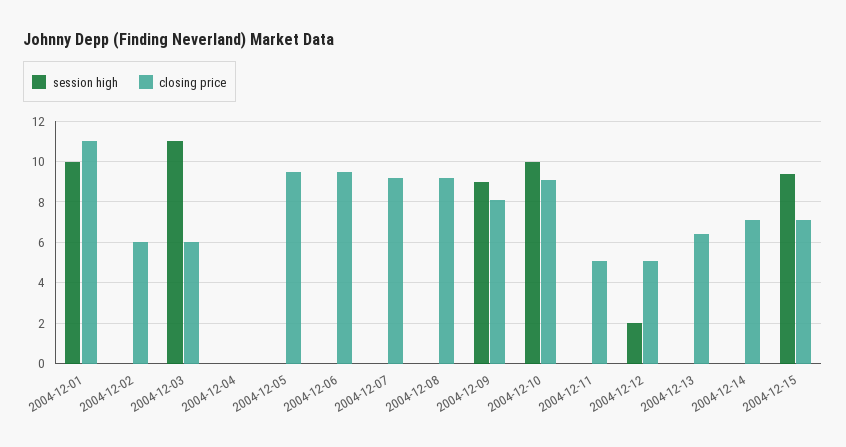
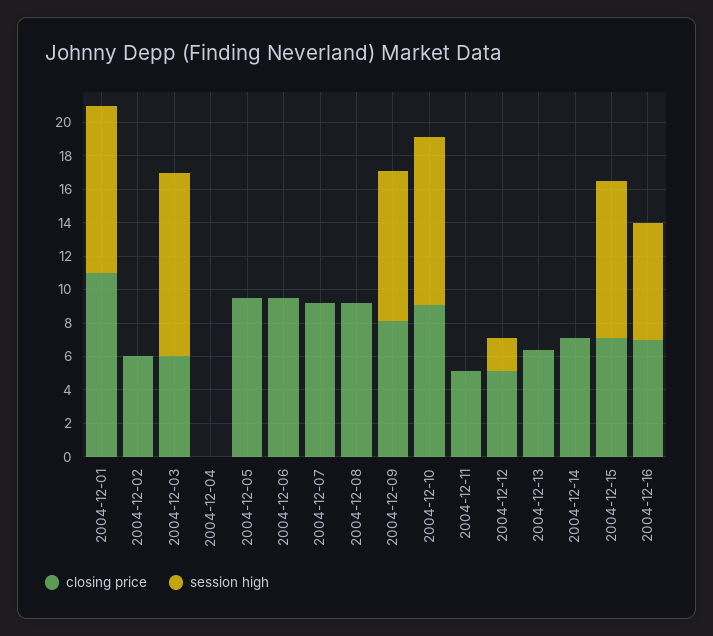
closing price, 2004-12-16: none -> 7
session high, 2004-12-16: none -> 7

